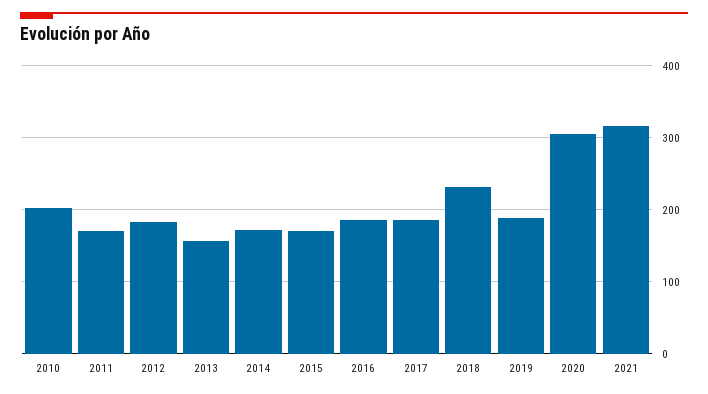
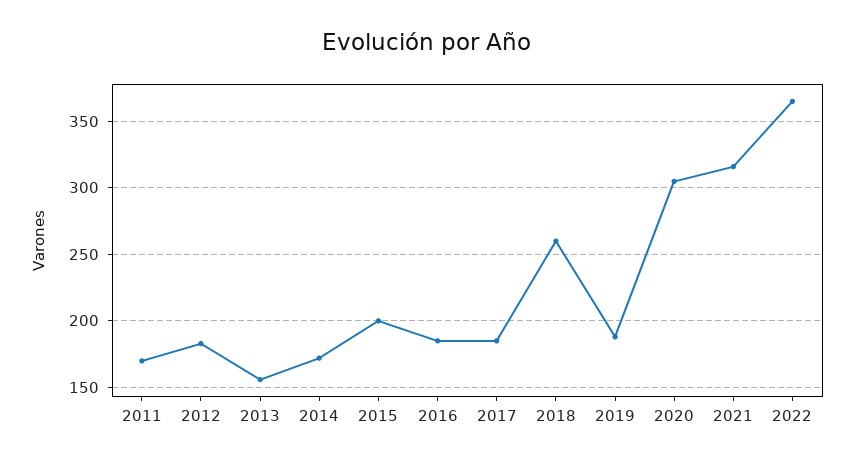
2010: 200 -> none
2015: 170 -> 200
2018: 230 -> 260
2022: none -> 365

